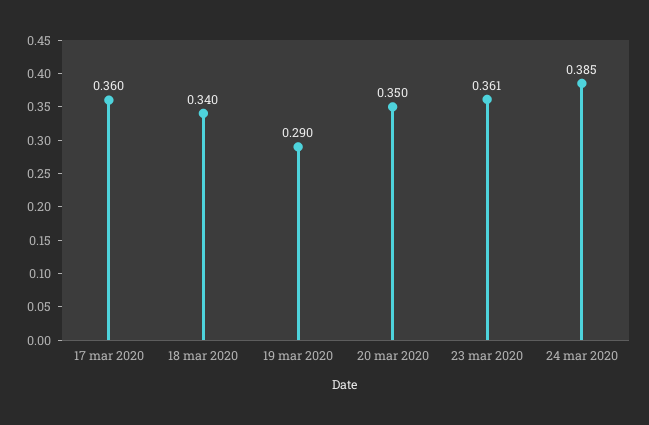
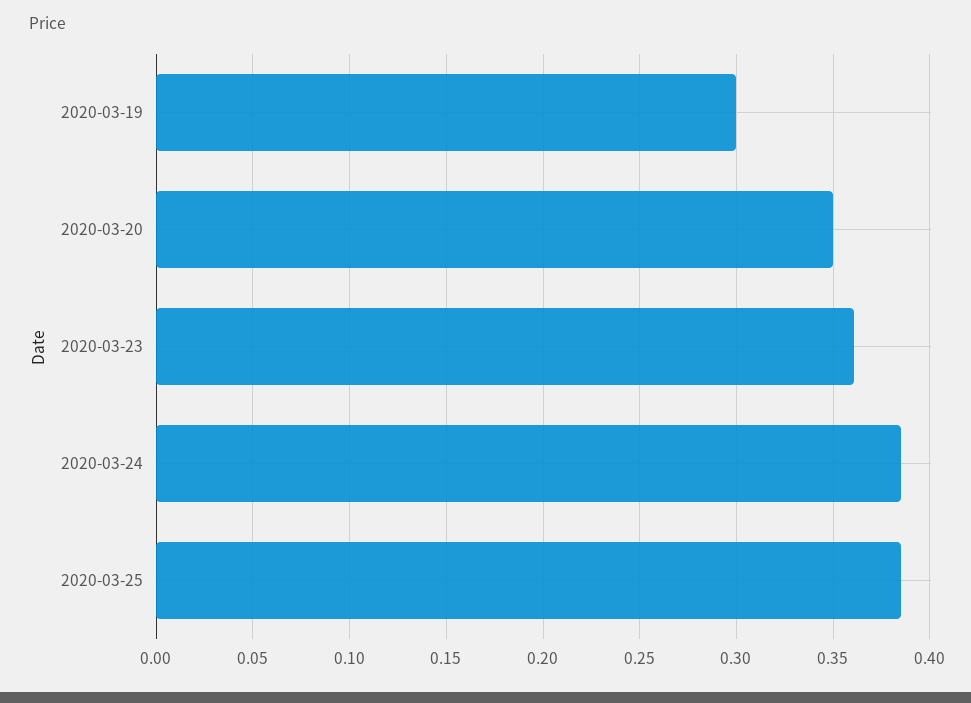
17 mar 2020: 0.36 -> none
18 mar 2020: 0.34 -> none
19 mar 2020: 0.29 -> 0.3
2020-03-25: none -> 0.385

